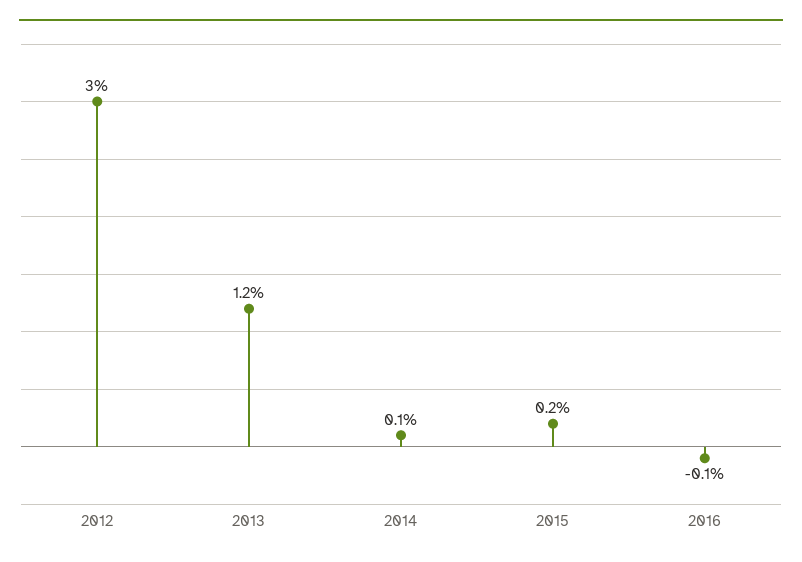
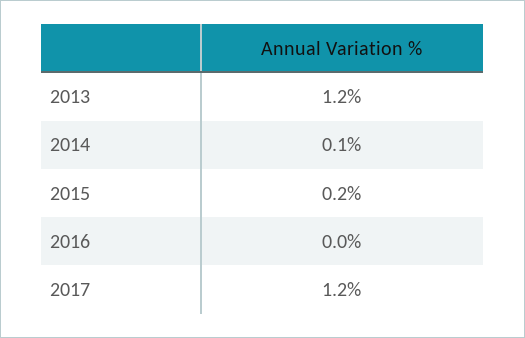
2012: 3 -> none
2016: -0.1 -> 0
2017: none -> 1.2

